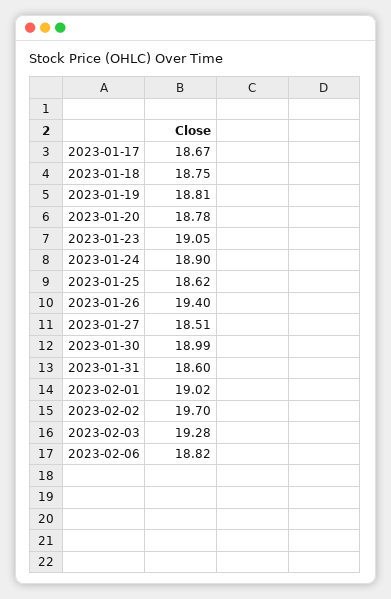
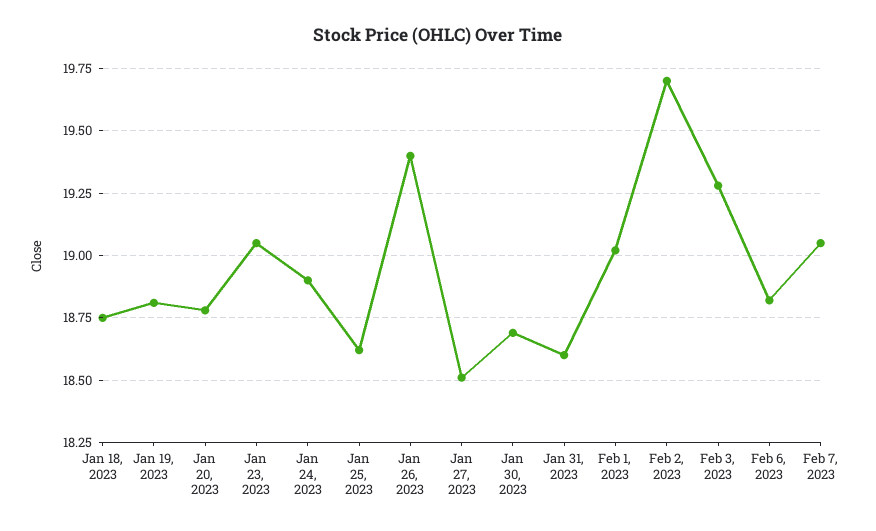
2023-01-17: 18.67 -> none
2023-01-30: 18.99 -> 18.7
Feb 7, 2023: none -> 19.05

